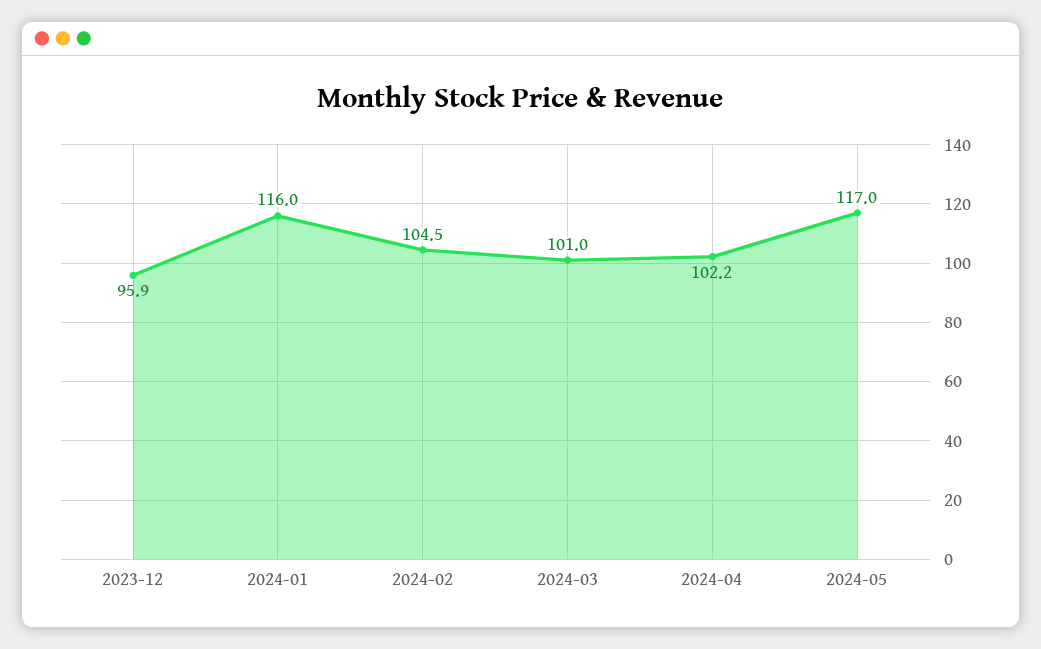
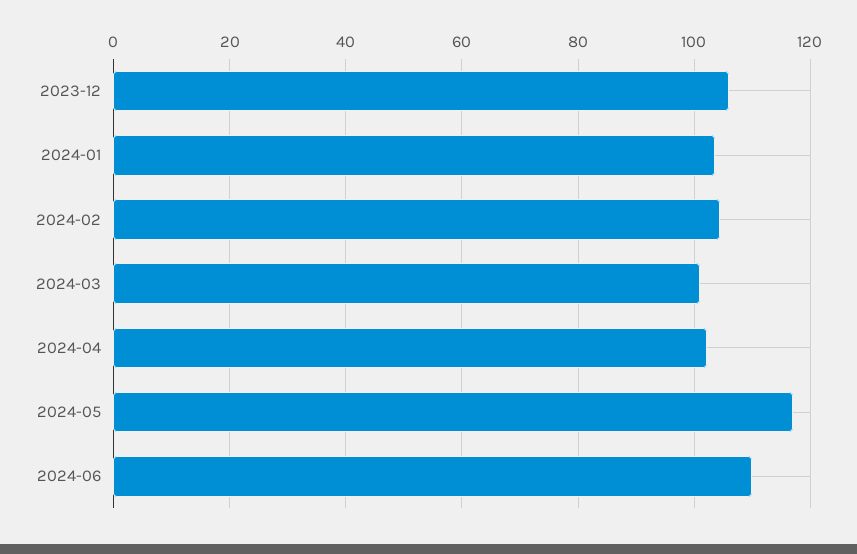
2023-12: 95.9 -> 106
2024-01: 116 -> 104
2024-06: none -> 110

